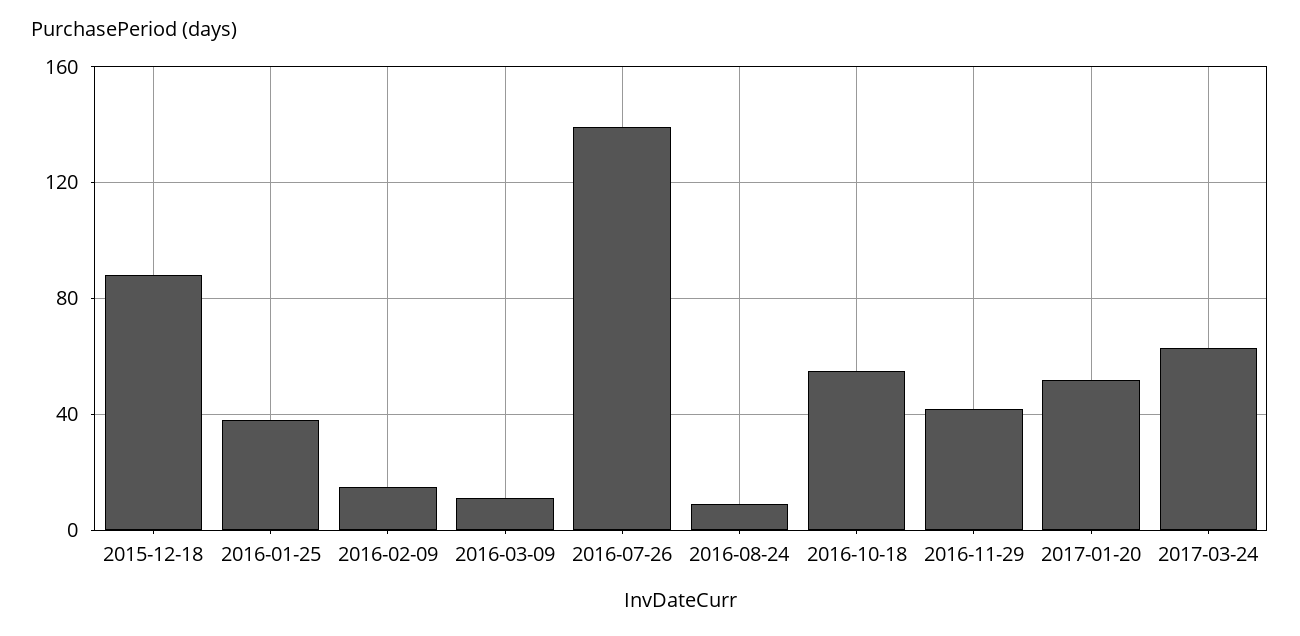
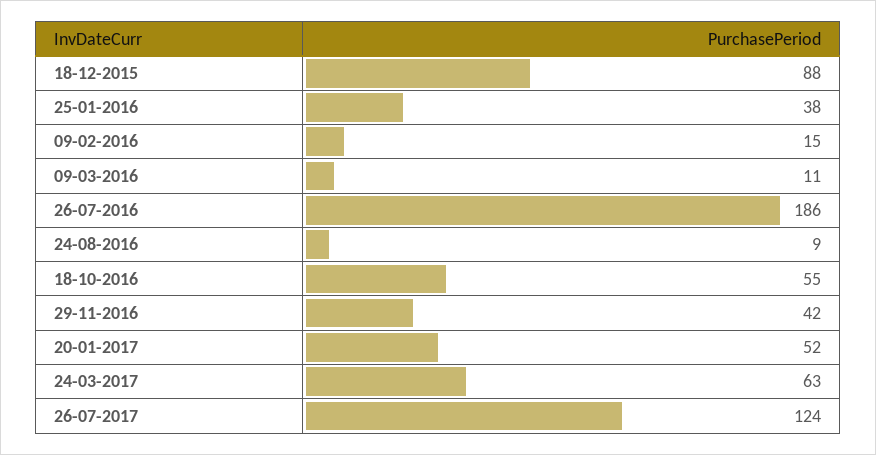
2016-07-26: 140 -> 186
26-07-2017: none -> 124

